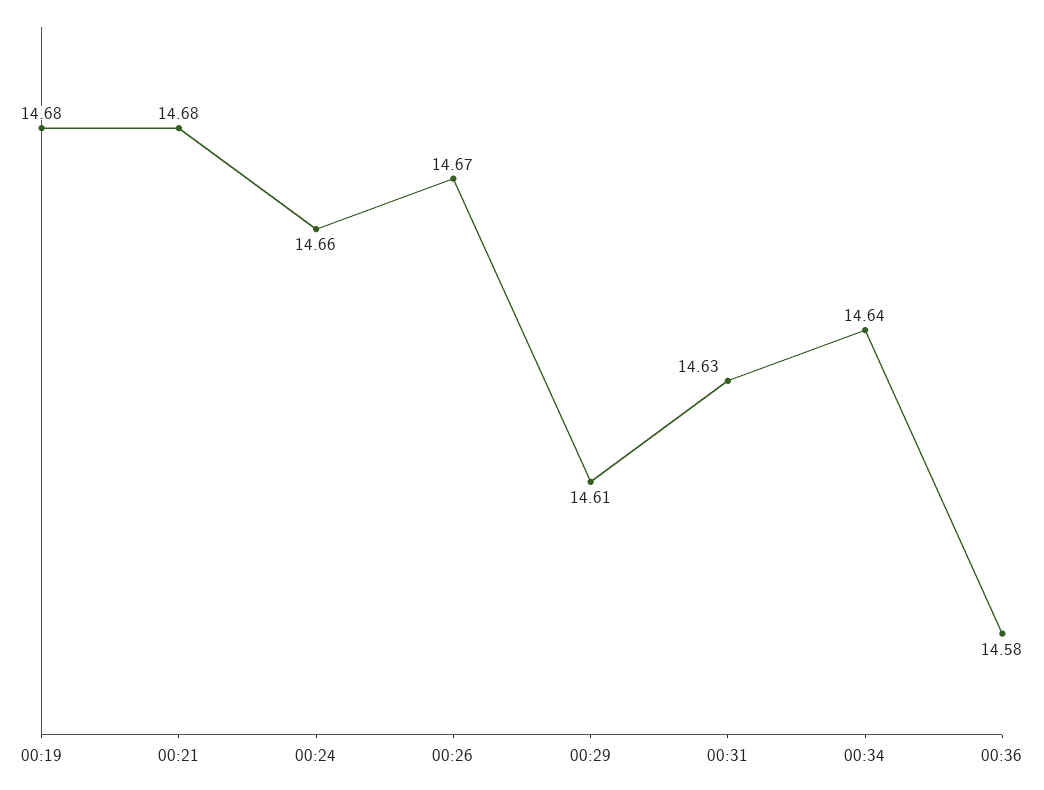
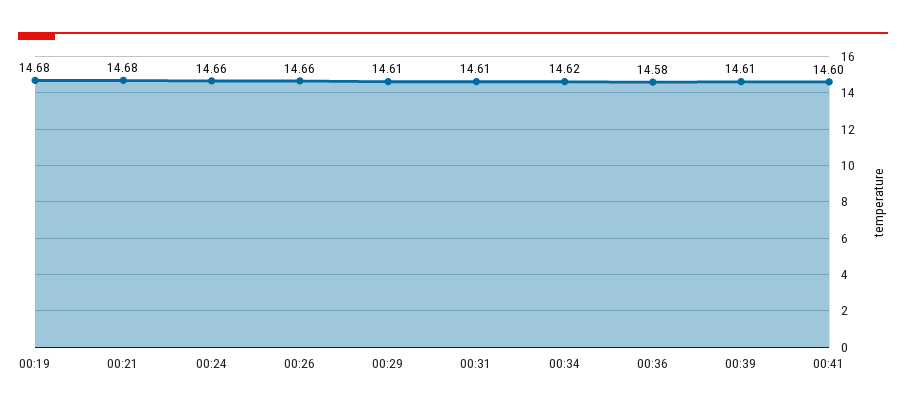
00:26: 14.67 -> 14.66
00:31: 14.63 -> 14.61
00:34: 14.64 -> 14.62
00:39: none -> 14.61
00:41: none -> 14.6

